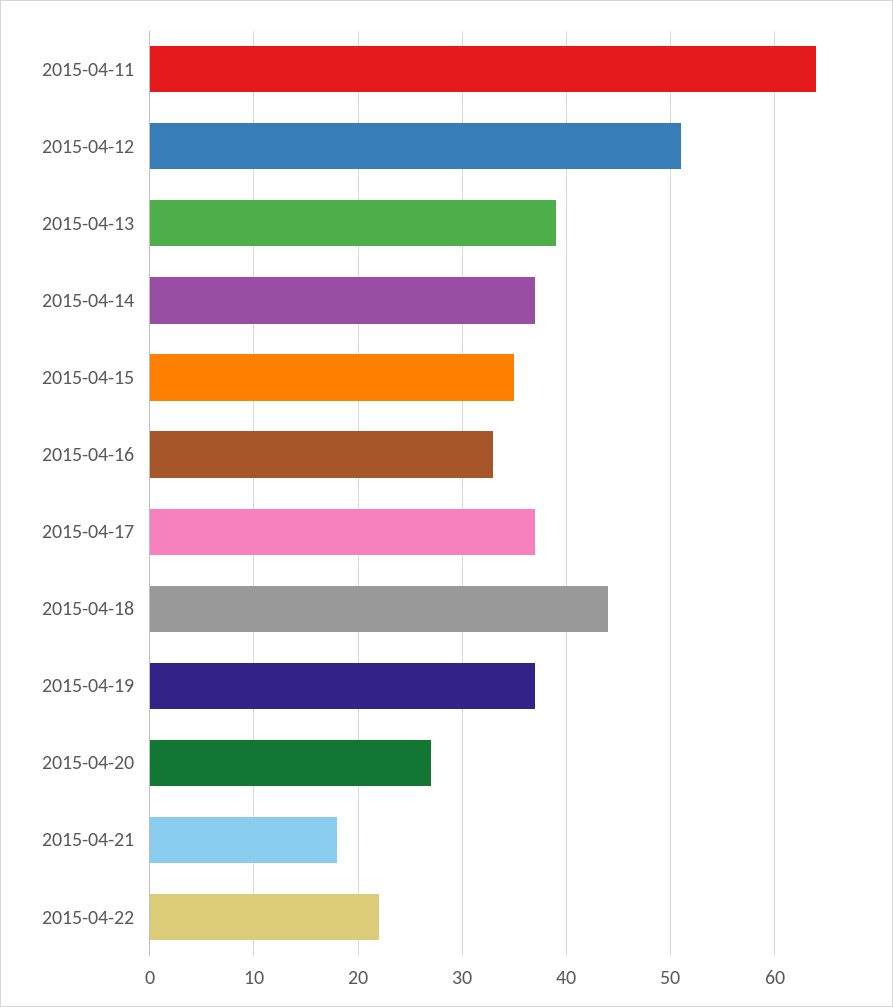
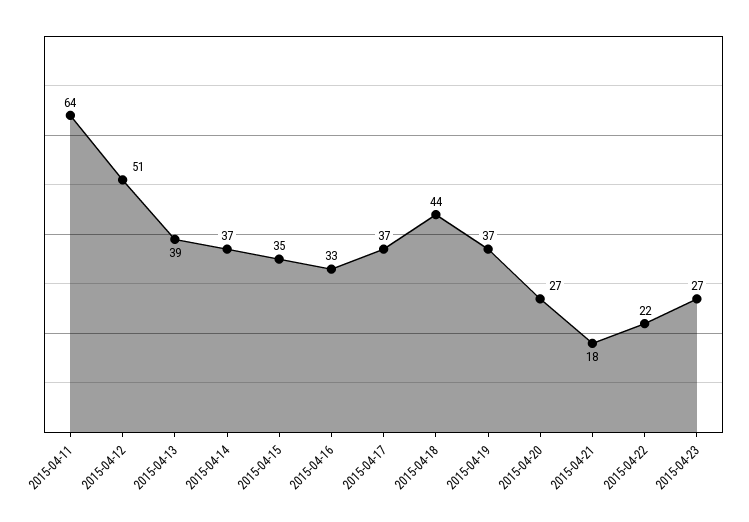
2015-04-23: none -> 27

